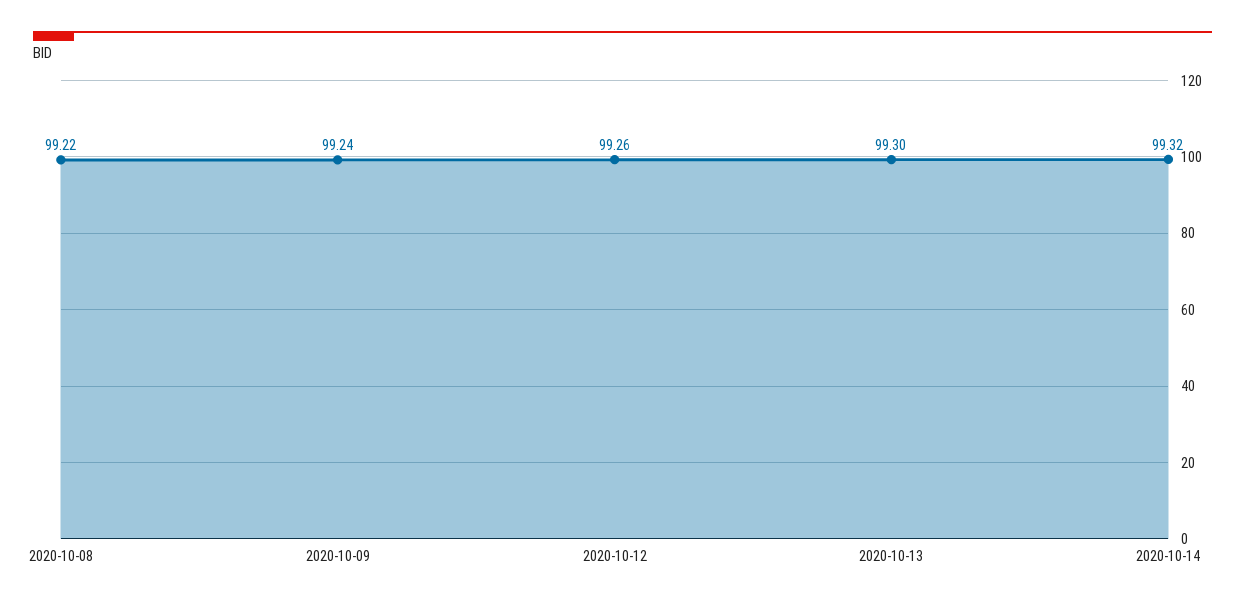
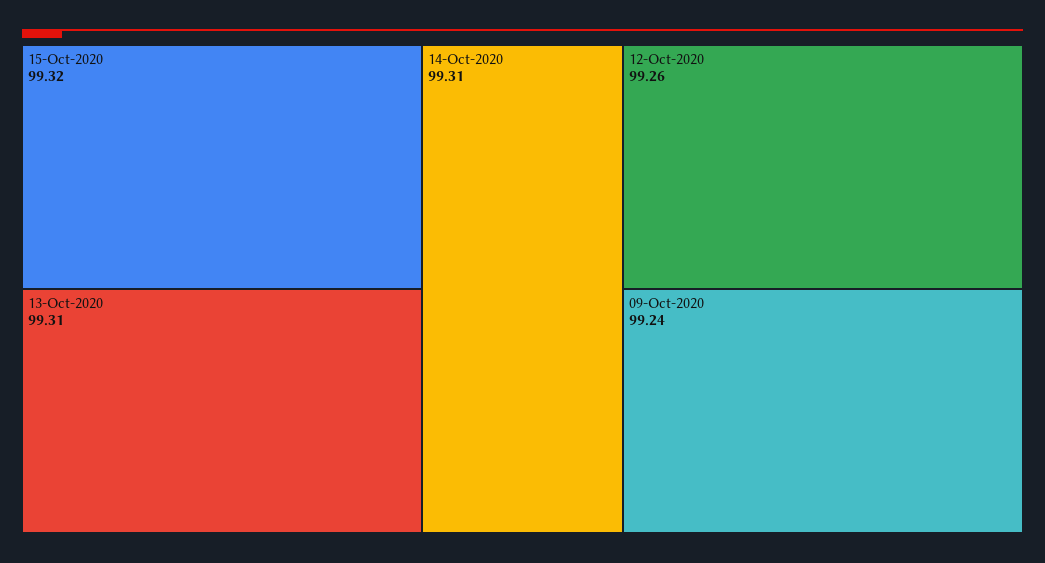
2020-10-08: 99.22 -> none
2020-10-13: 99.3 -> 99.31
2020-10-14: 99.32 -> 99.31
15-Oct-2020: none -> 99.32

